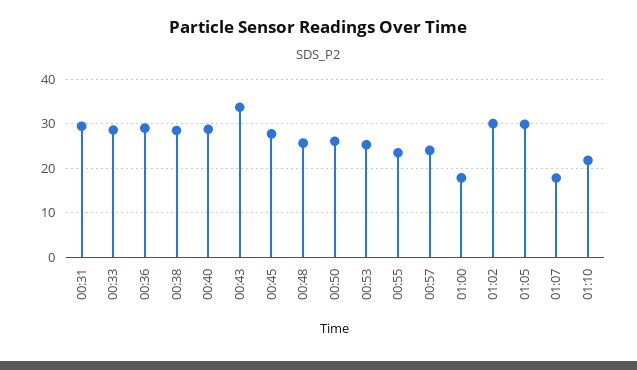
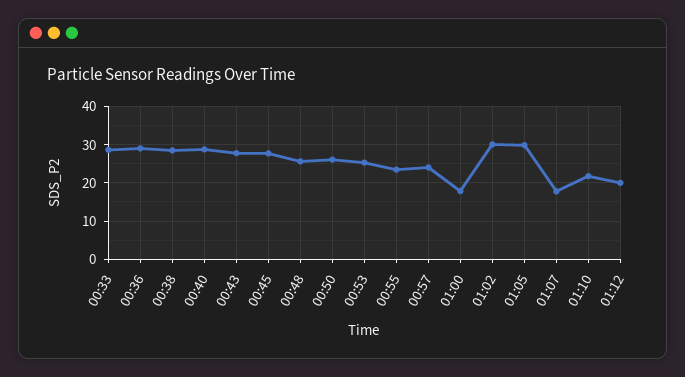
00:31: 30 -> none
00:43: 34 -> 28
01:12: none -> 20

